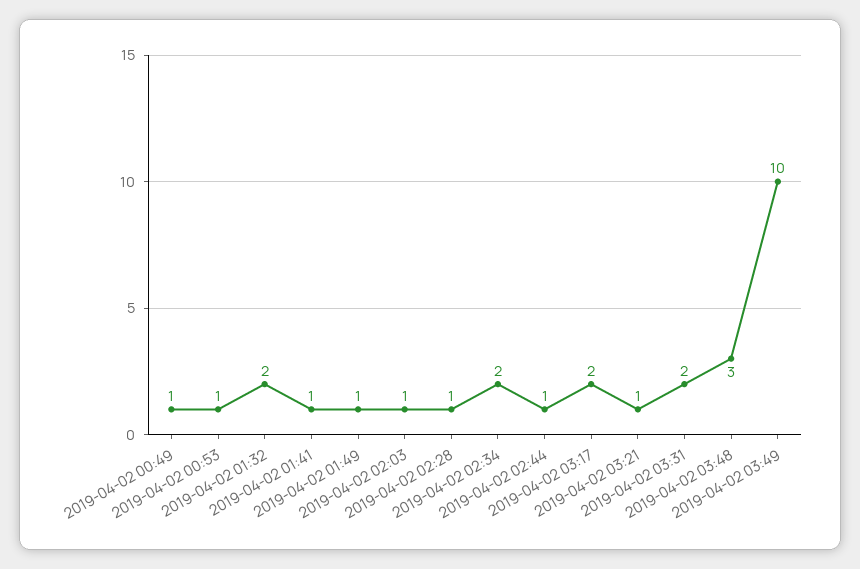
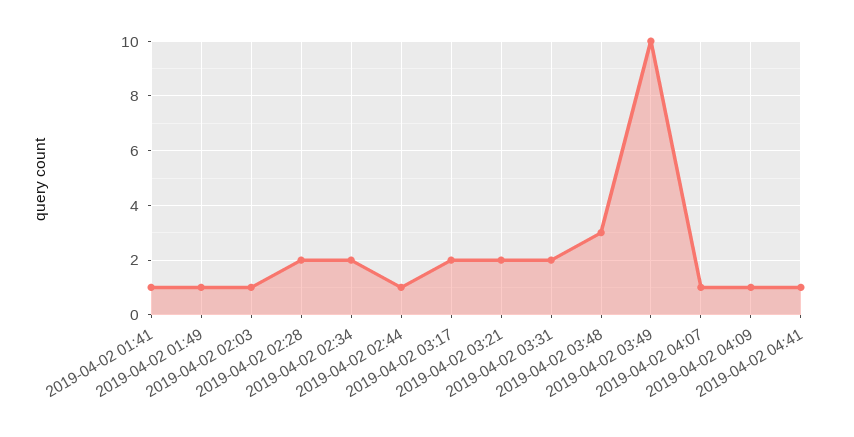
2019-04-02 00:49: 1 -> none
2019-04-02 00:53: 1 -> none
2019-04-02 01:32: 2 -> none
2019-04-02 02:28: 1 -> 2
2019-04-02 03:21: 1 -> 2
2019-04-02 04:07: none -> 1
2019-04-02 04:09: none -> 1
2019-04-02 04:41: none -> 1

